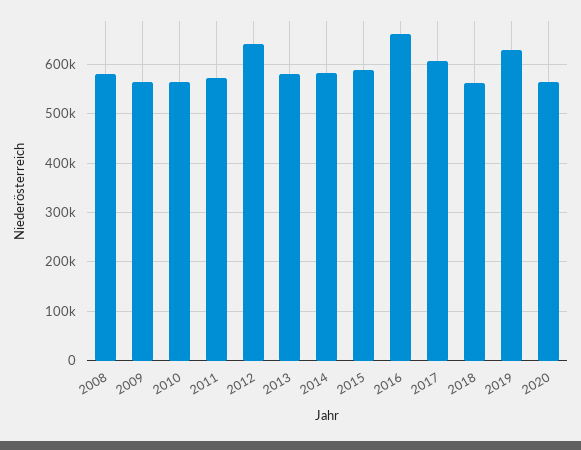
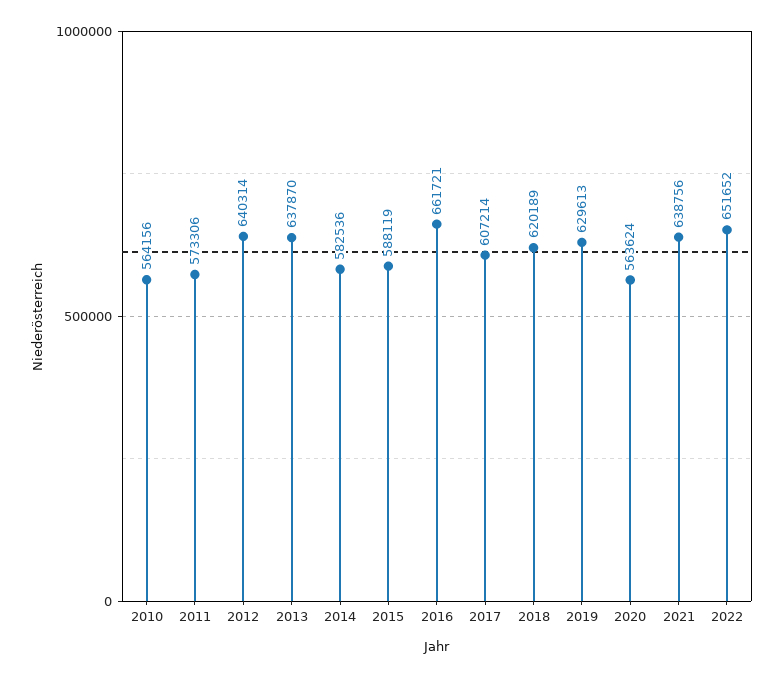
2008: 580000 -> none
2009: 560000 -> none
2013: 580000 -> 637870
2018: 560000 -> 620189
2021: none -> 638756
2022: none -> 651652

